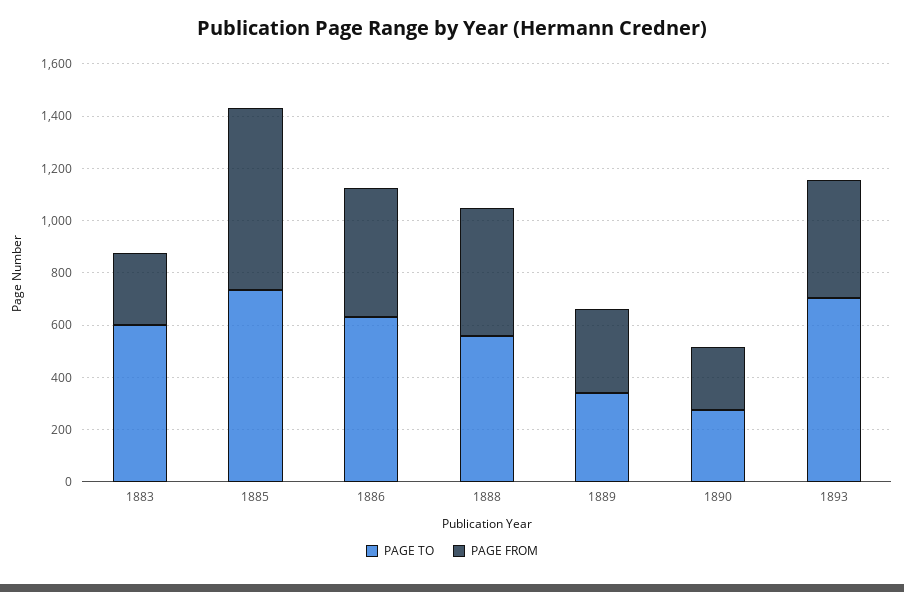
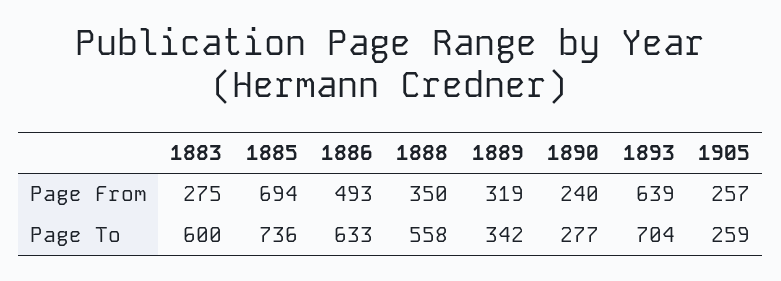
PAGE FROM, 1888: 500 -> 350
PAGE FROM, 1893: 450 -> 639
PAGE FROM, 1905: none -> 257
PAGE TO, 1905: none -> 259

